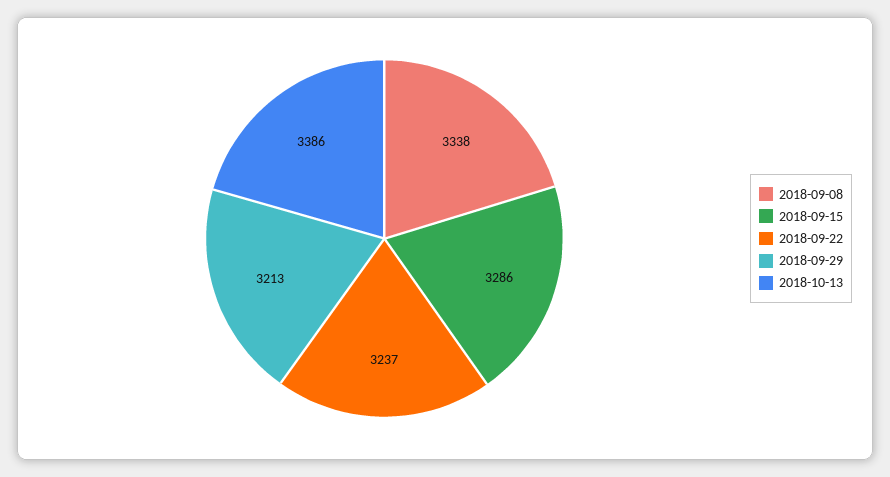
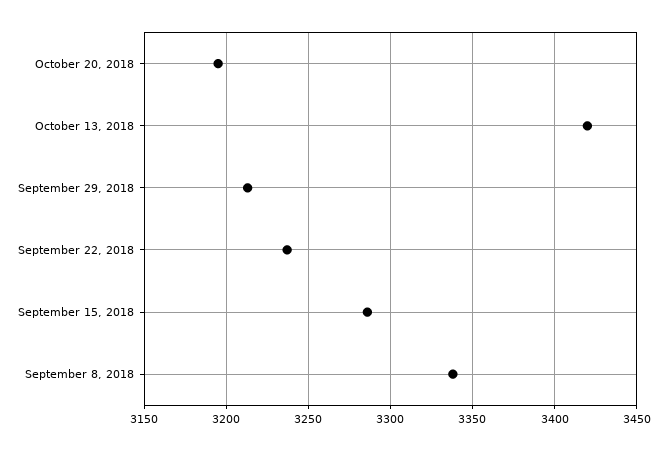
2018-10-13: 3386 -> 3420
October 20, 2018: none -> 3195

